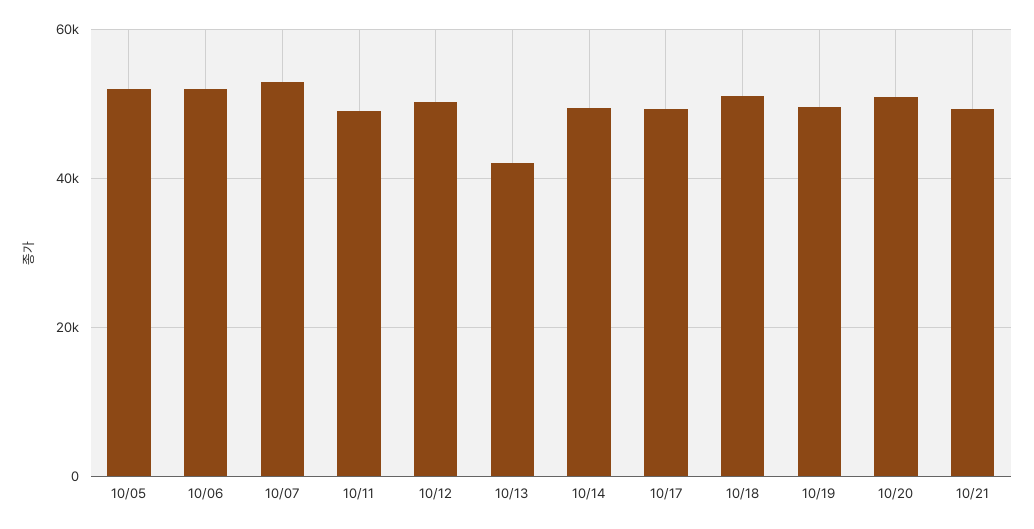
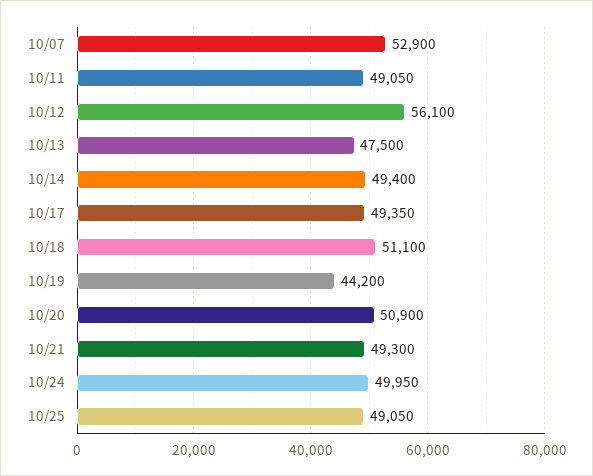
10/05: 52000 -> none
10/06: 52000 -> none
10/12: 50000 -> 56100
10/13: 42000 -> 47500
10/19: 50000 -> 44200
10/24: none -> 49950
10/25: none -> 49050

